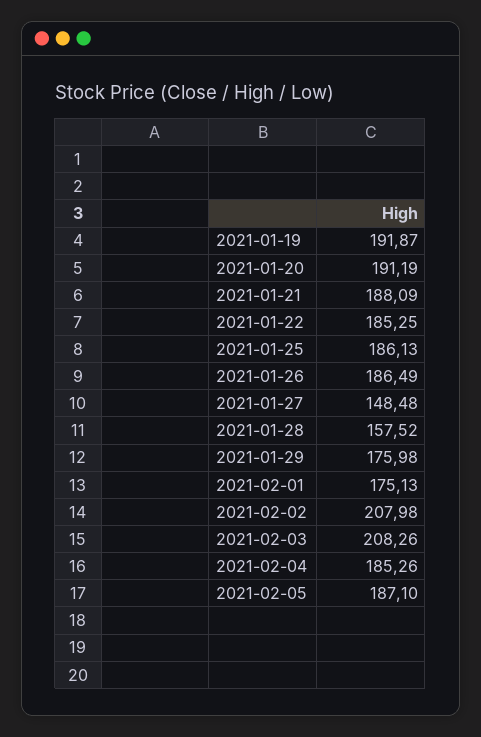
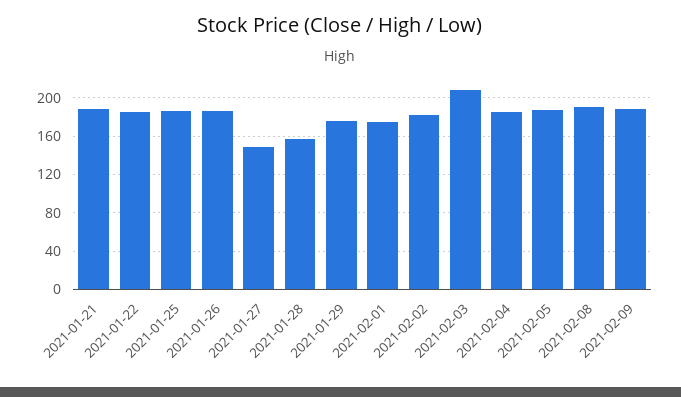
2021-01-19: 191.87 -> none
2021-01-20: 191.19 -> none
2021-02-02: 207.98 -> 180
2021-02-08: none -> 190
2021-02-09: none -> 190

